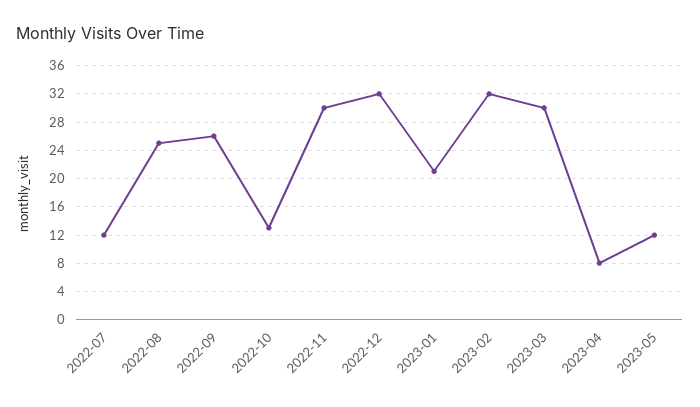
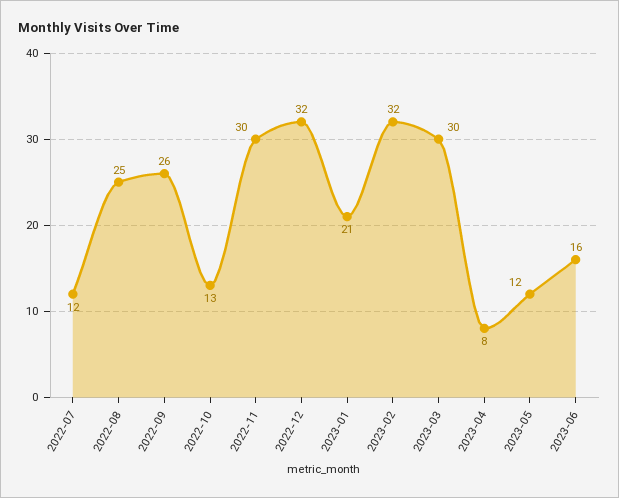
2023-06: none -> 16

